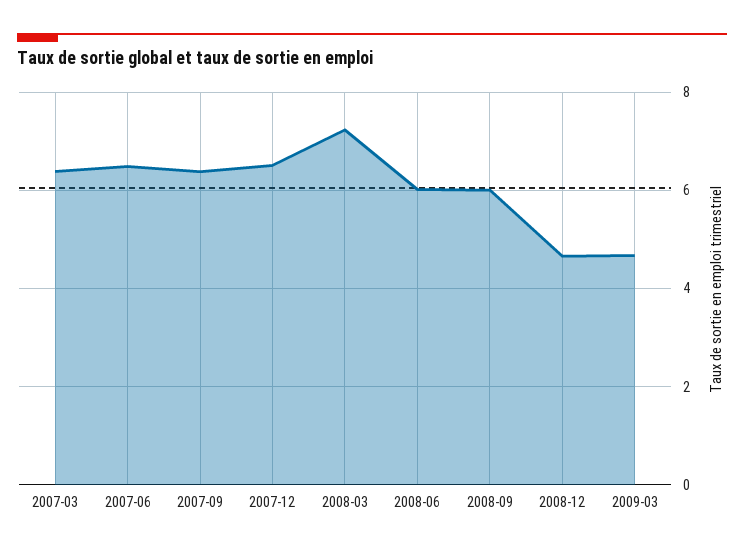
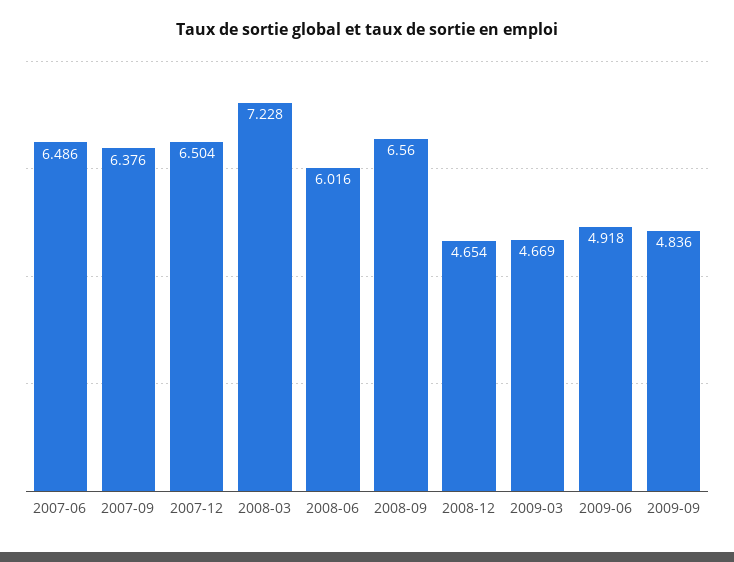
2007-03: 6.4 -> none
2008-09: 6 -> 6.56
2009-06: none -> 4.918
2009-09: none -> 4.836

